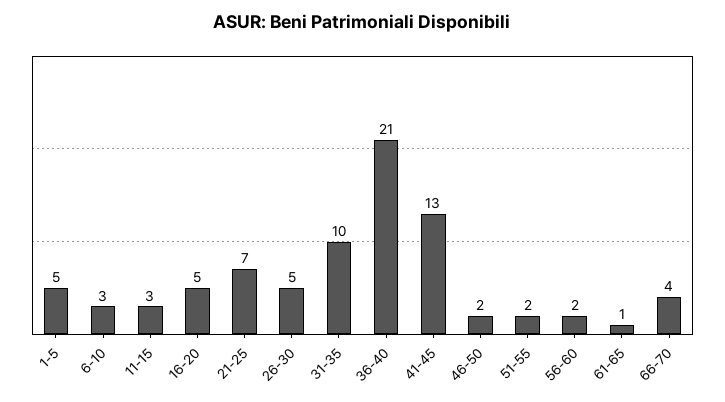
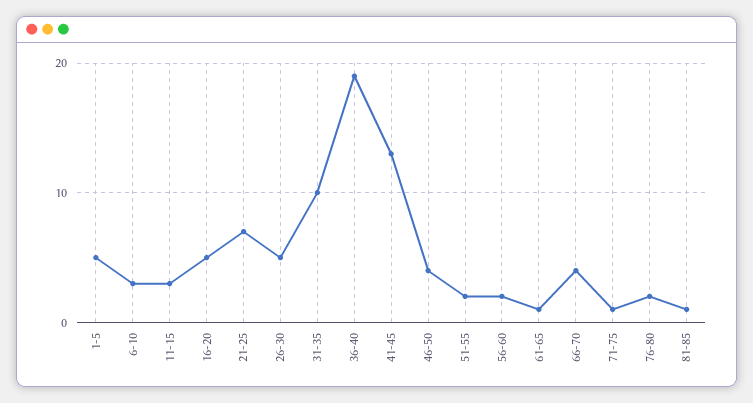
36-40: 21 -> 19
46-50: 2 -> 4
71-75: none -> 1
76-80: none -> 2
81-85: none -> 1

